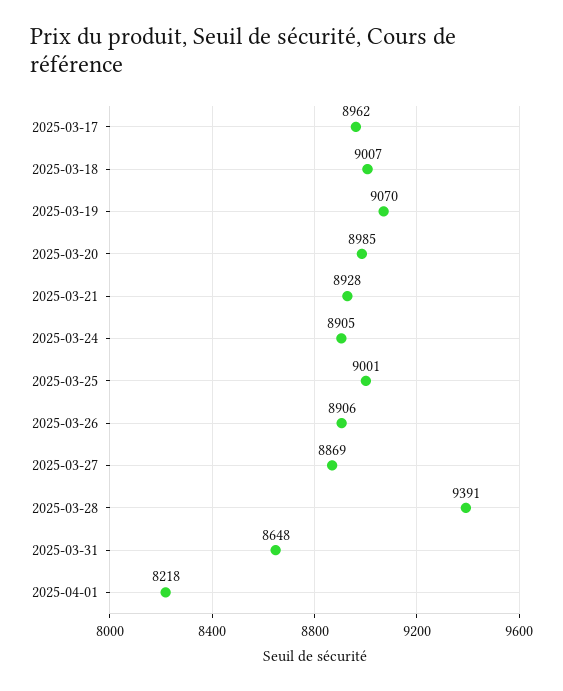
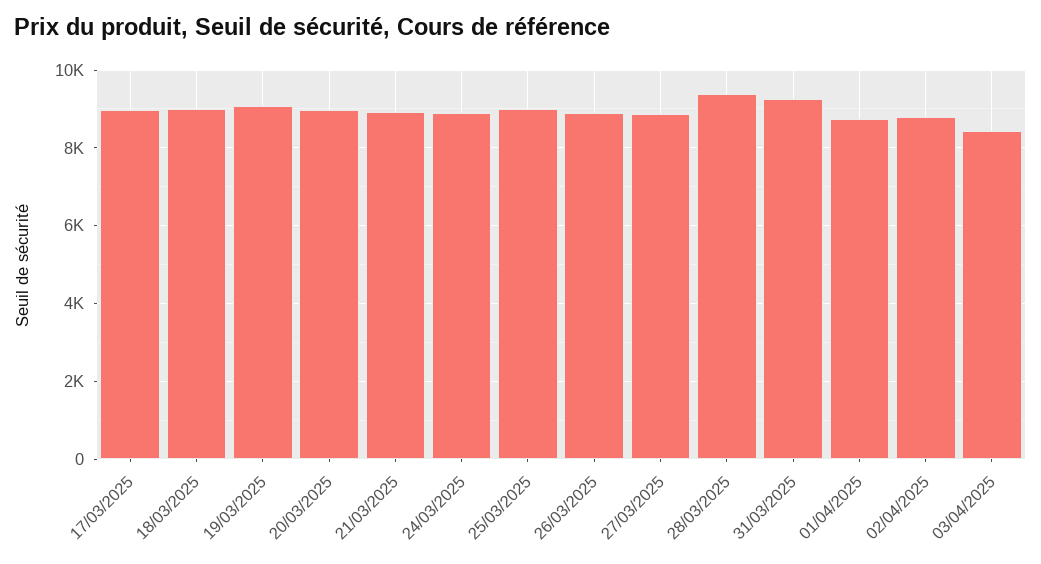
2025-03-31: 8648 -> 9200
2025-04-01: 8218 -> 8800
02/04/2025: none -> 8800
03/04/2025: none -> 8400

